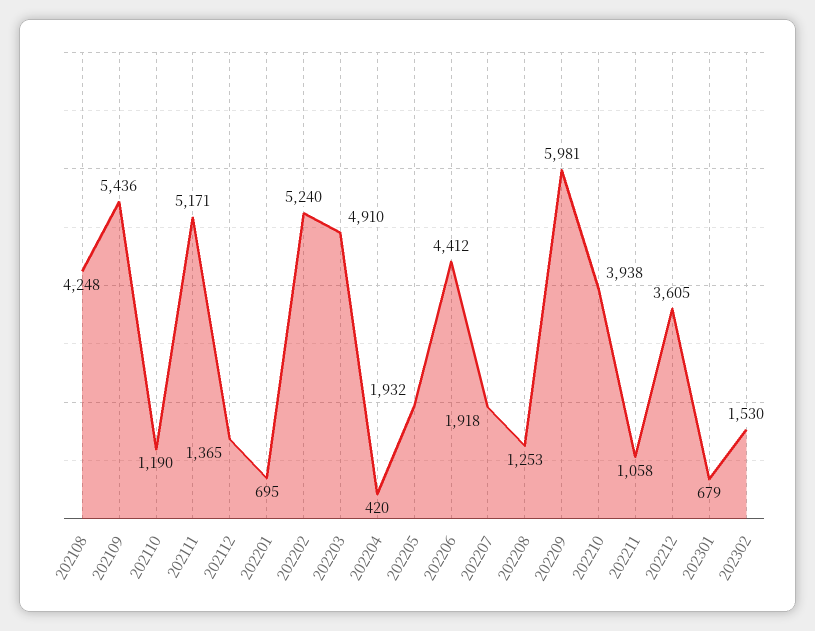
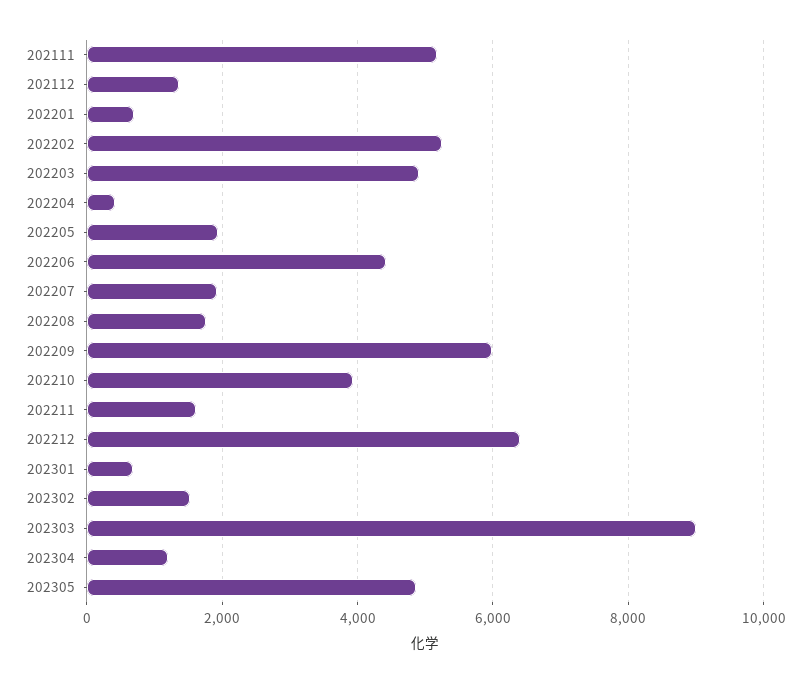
202108: 4248 -> none
202109: 5436 -> none
202110: 1190 -> none
202208: 1253 -> 1800
202211: 1058 -> 1600
202212: 3605 -> 6400
202303: none -> 9000
202304: none -> 1200
202305: none -> 4800

